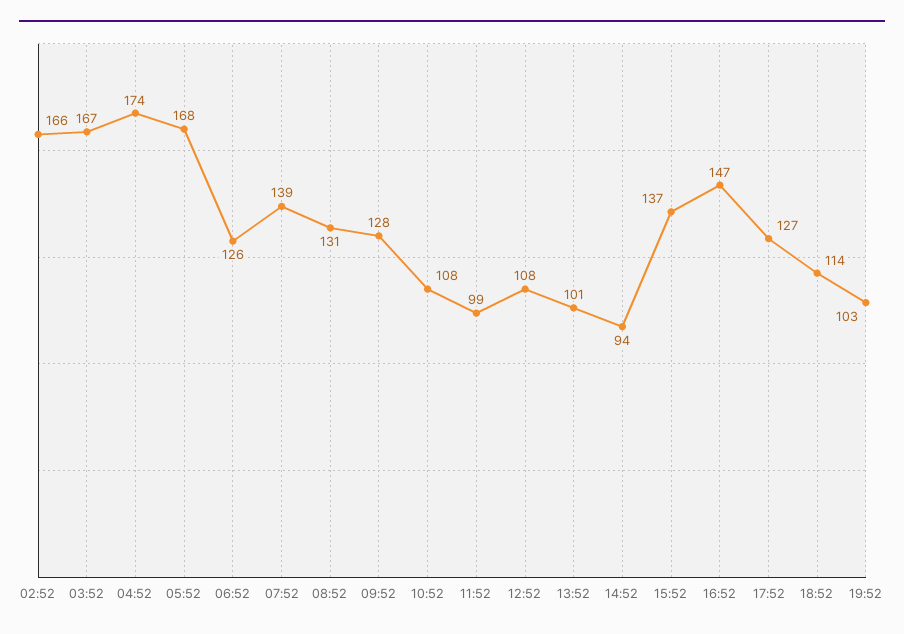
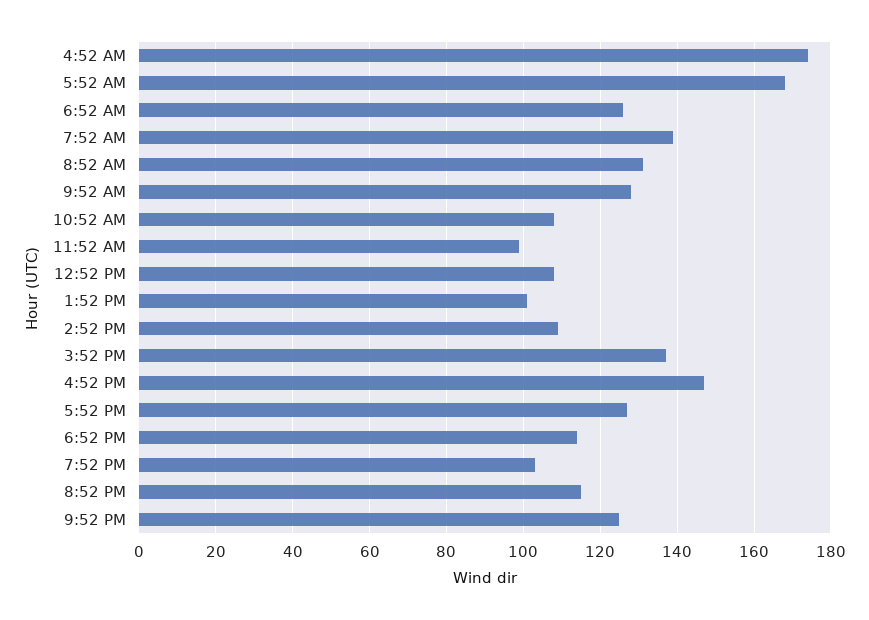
02:52: 166 -> none
03:52: 167 -> none
14:52: 94 -> 110
8:52 PM: none -> 115
9:52 PM: none -> 125

